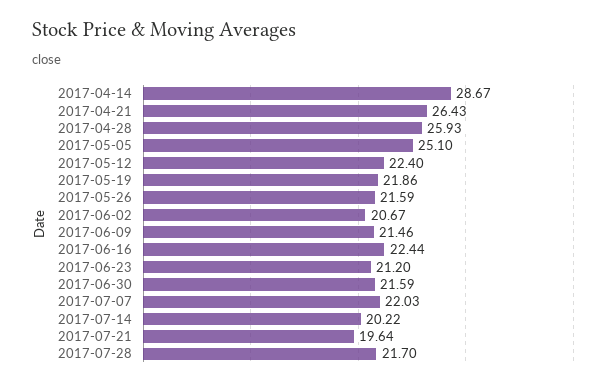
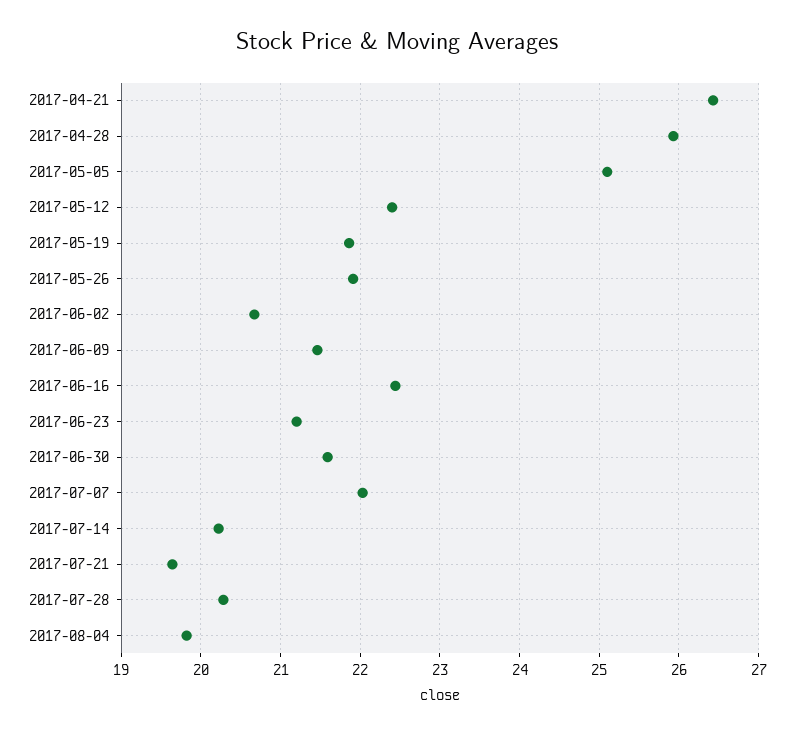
2017-04-14: 28.67 -> none
2017-05-26: 21.59 -> 21.9
2017-07-28: 21.7 -> 20.3
2017-08-04: none -> 19.8

